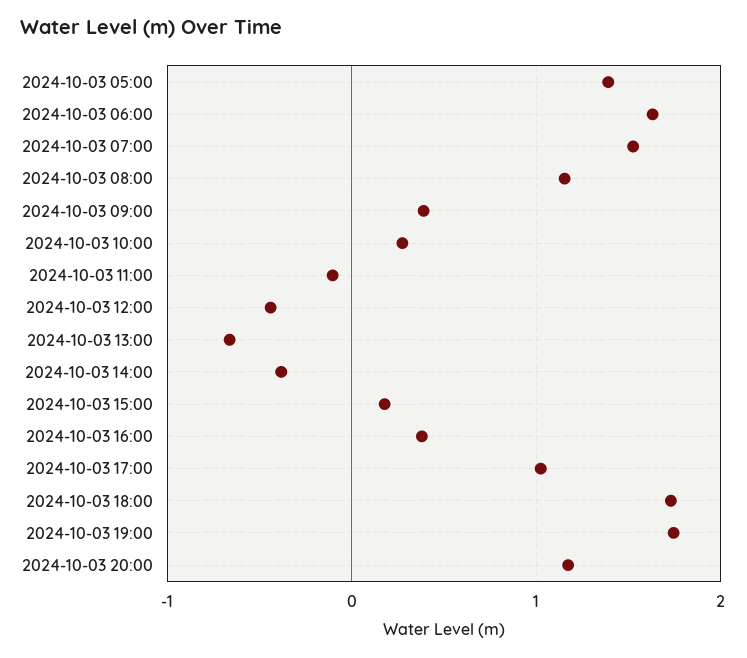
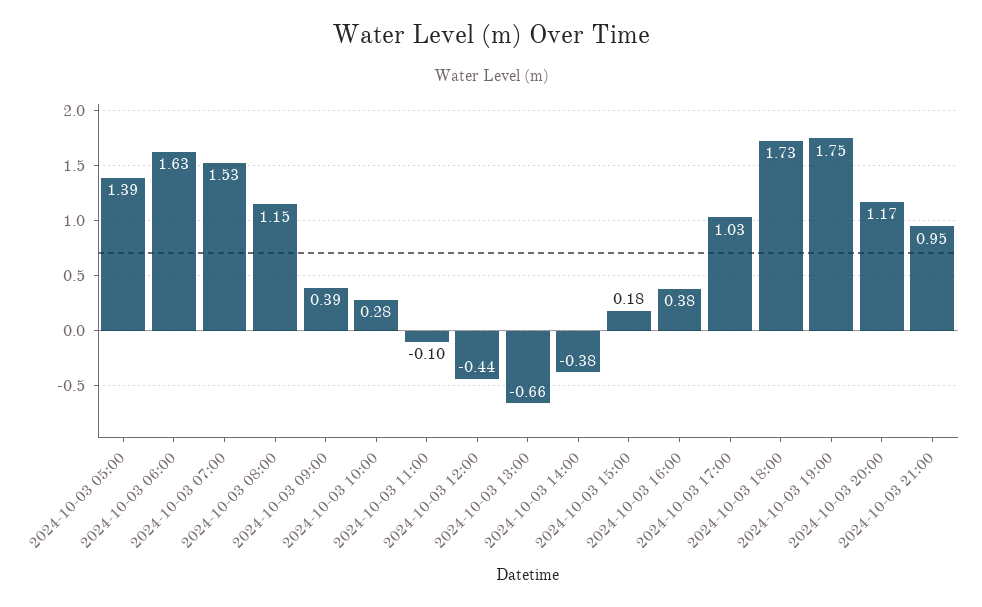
2024-10-03 21:00: none -> 0.95

